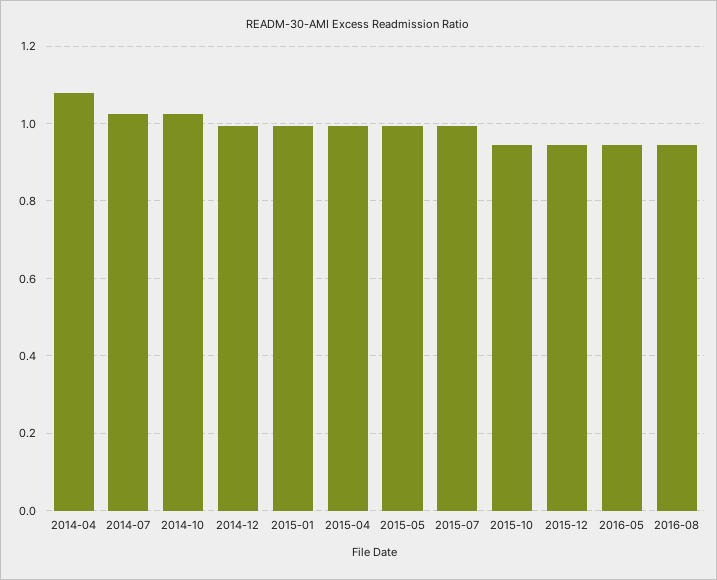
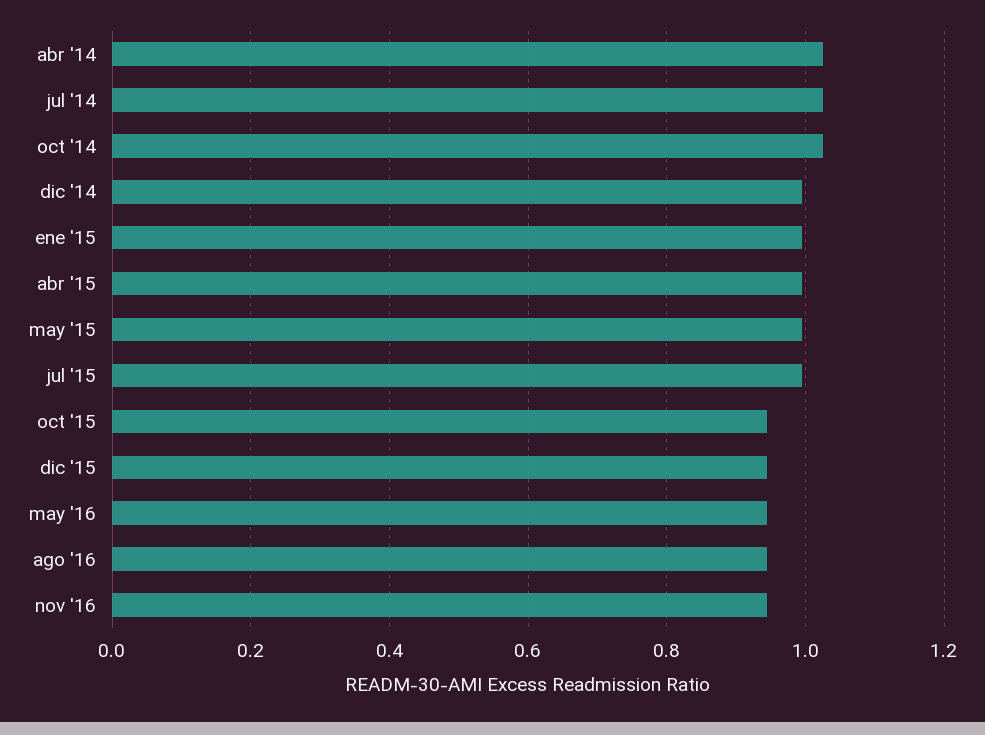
2014-04: 1.08 -> 1.02
nov '16: none -> 0.94

